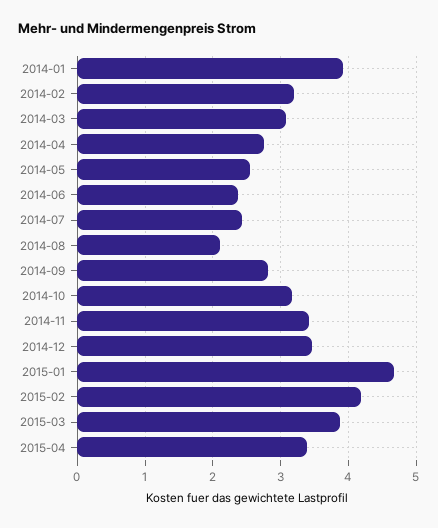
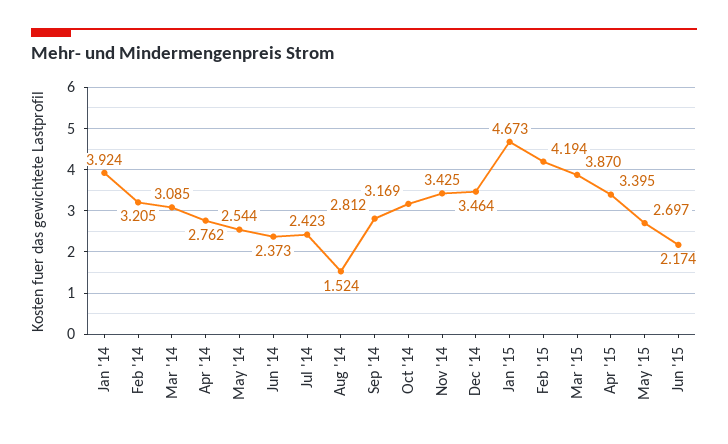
2014-08: 2.1 -> 1.524
May '15: none -> 2.697
Jun '15: none -> 2.174

